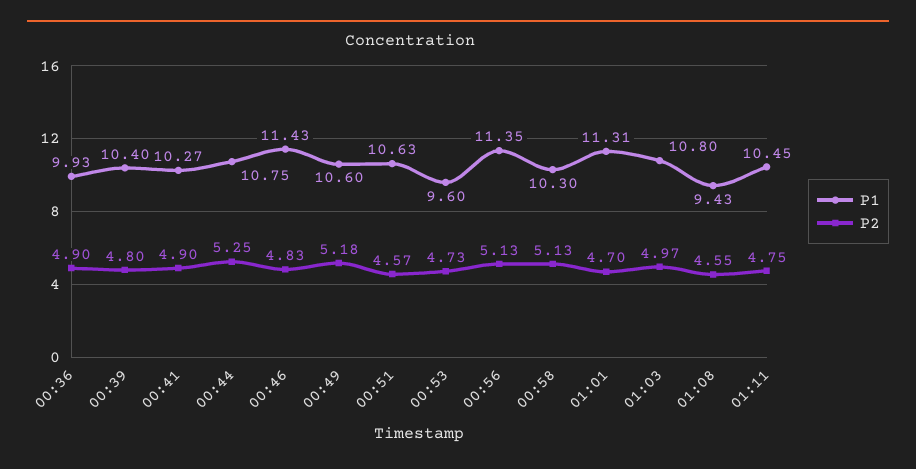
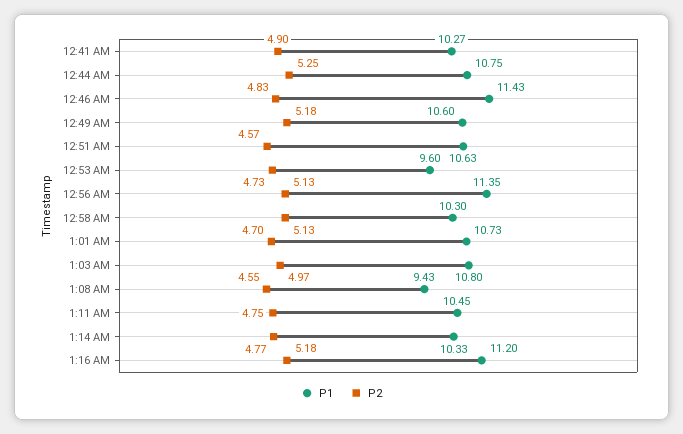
P1, 00:36: 9.93 -> none
P2, 00:36: 4.9 -> none
P1, 00:39: 10.4 -> none
P2, 00:39: 4.8 -> none
P1, 01:01: 11.31 -> 10.73
P1, 1:14 AM: none -> 10.33
P2, 1:14 AM: none -> 4.77
P1, 1:16 AM: none -> 11.2
P2, 1:16 AM: none -> 5.18

